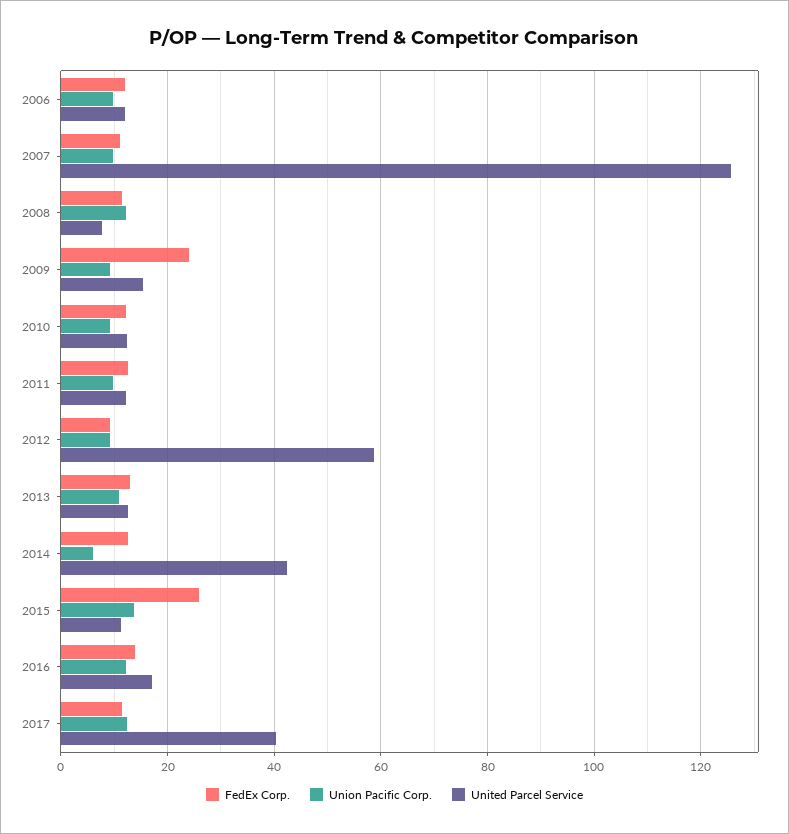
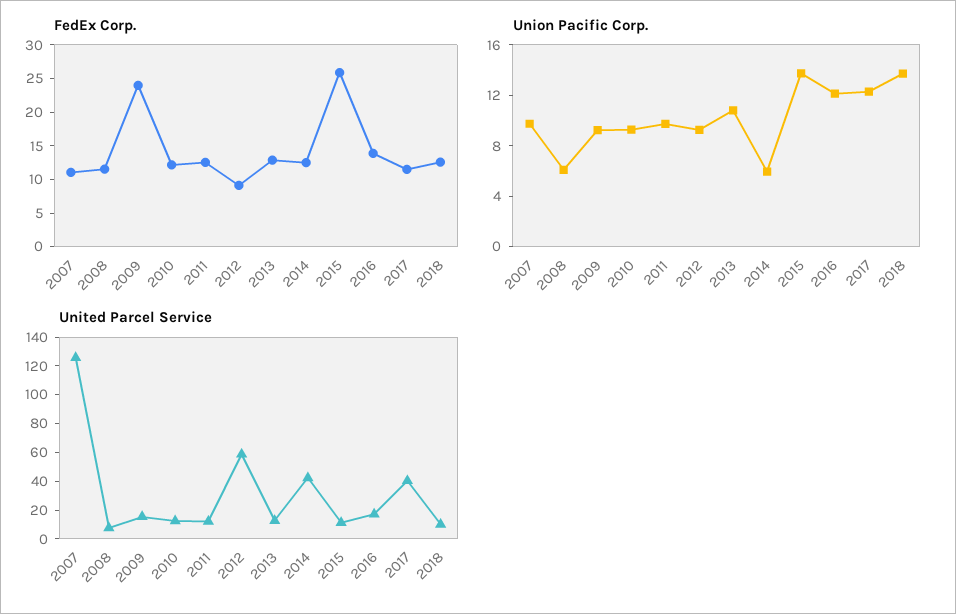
FedEx Corp., 2006: 12 -> none
Union Pacific Corp., 2006: 10 -> none
United Parcel Service, 2006: 12 -> none
Union Pacific Corp., 2008: 12 -> 6
FedEx Corp., 2018: none -> 12.5
Union Pacific Corp., 2018: none -> 14
United Parcel Service, 2018: none -> 10

